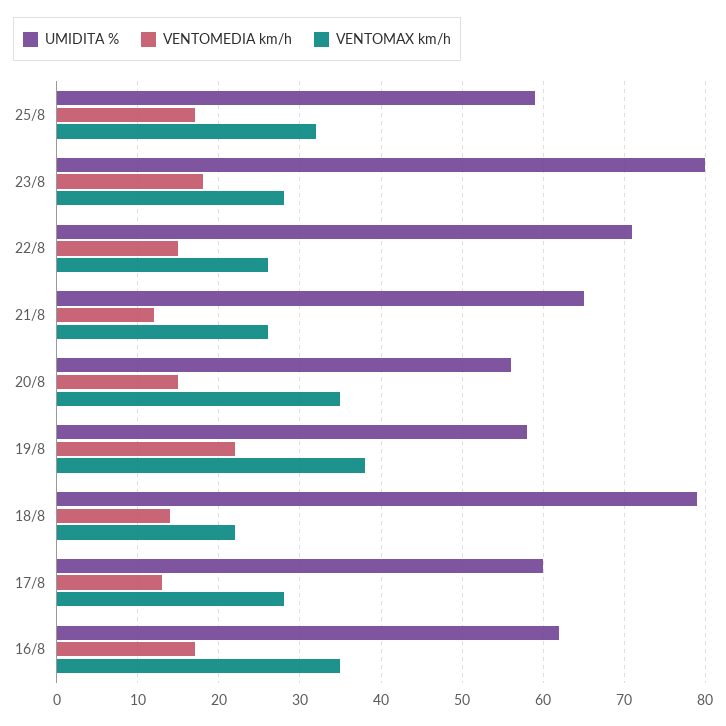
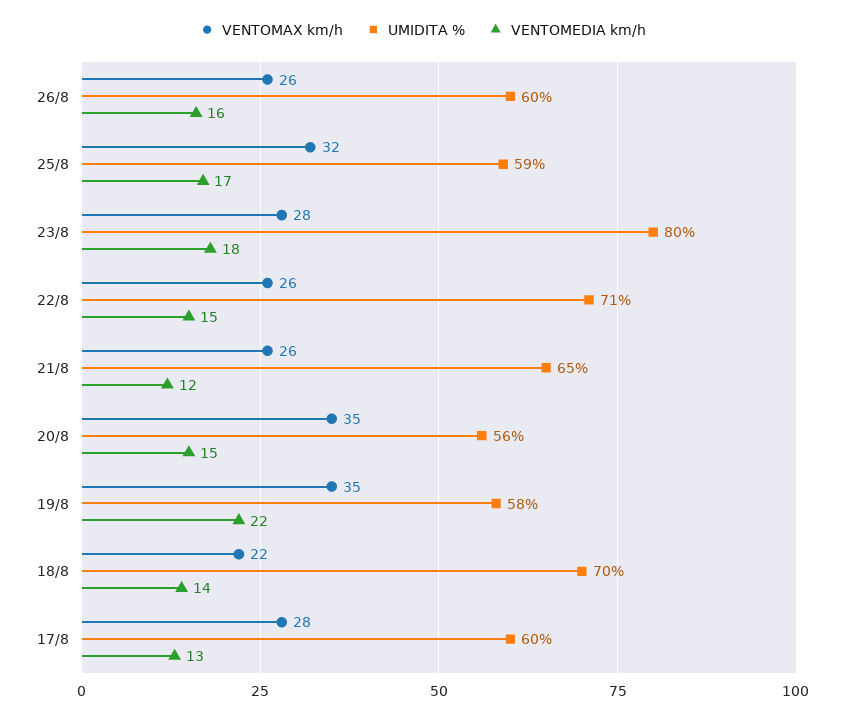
VENTOMAX km/h, 19/8: 38 -> 35
UMIDITA %, 18/8: 79 -> 70
UMIDITA %, 16/8: 62 -> none
VENTOMEDIA km/h, 16/8: 17 -> none
VENTOMAX km/h, 16/8: 35 -> none
VENTOMAX km/h, 26/8: none -> 26
UMIDITA %, 26/8: none -> 60
VENTOMEDIA km/h, 26/8: none -> 16

